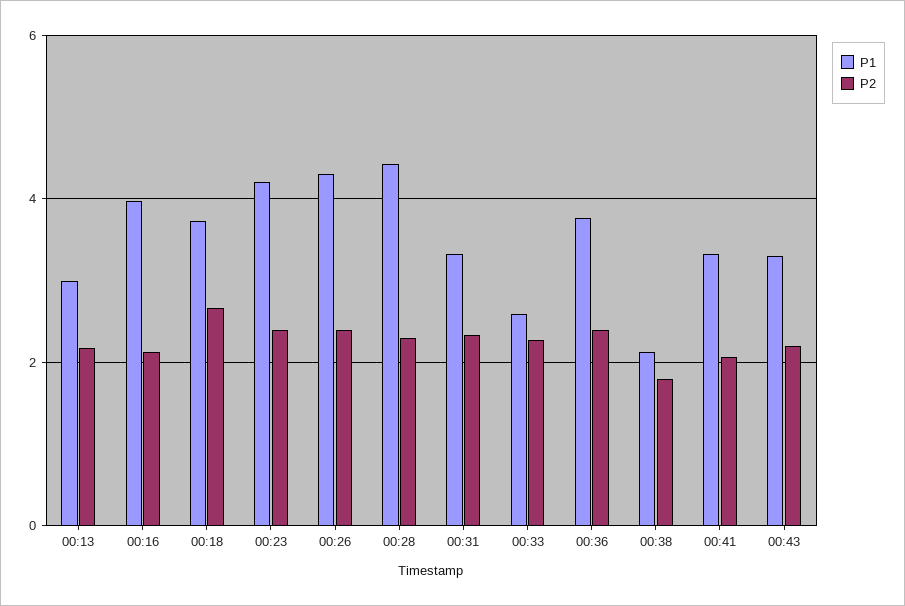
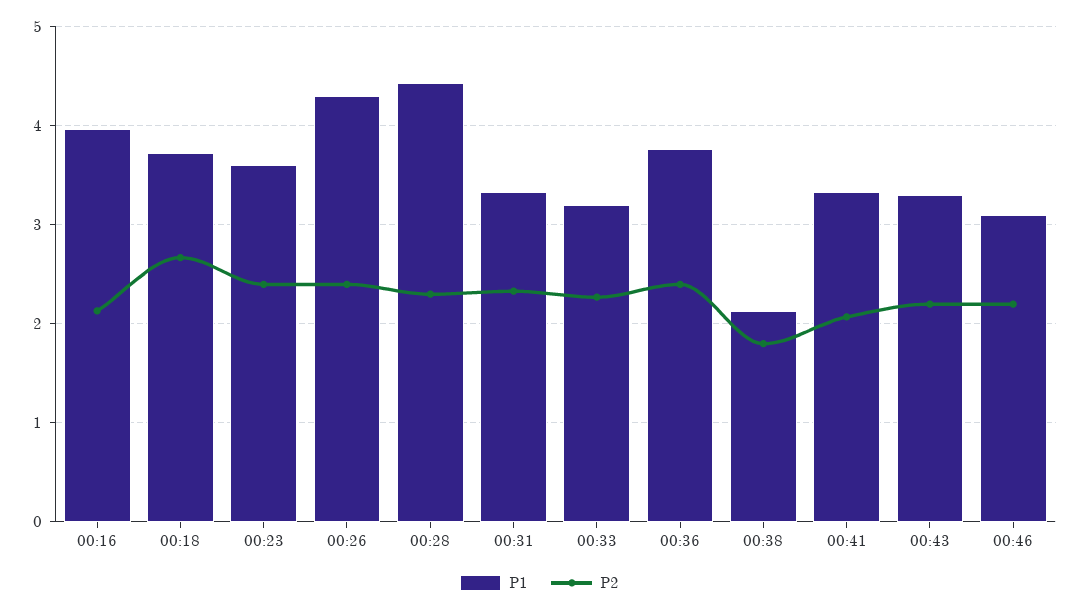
P1, 00:13: 3 -> none
P2, 00:13: 2.2 -> none
P1, 00:23: 4.2 -> 3.6
P1, 00:33: 2.6 -> 3.2
P1, 00:46: none -> 3.1
P2, 00:46: none -> 2.2

